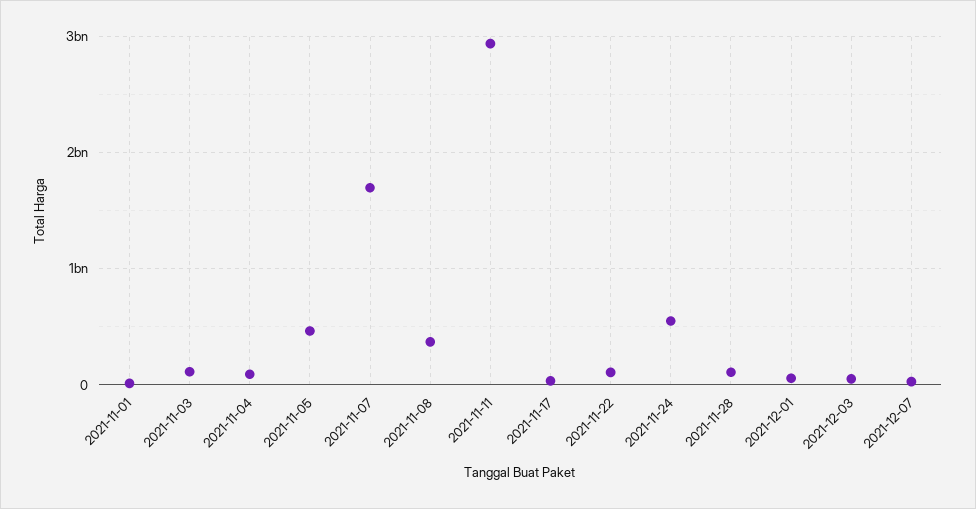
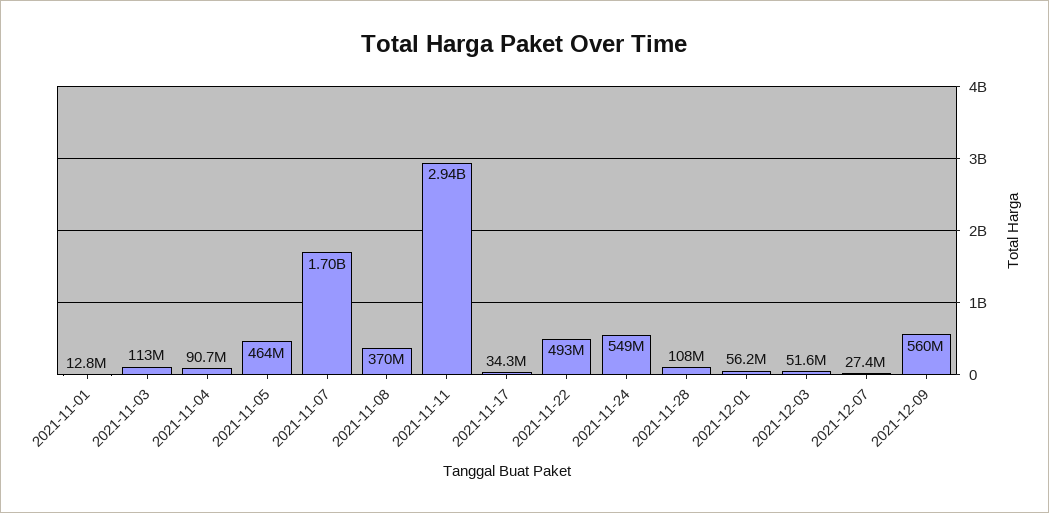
2021-11-22: 100000000 -> 493000000
2021-12-09: none -> 560000000

